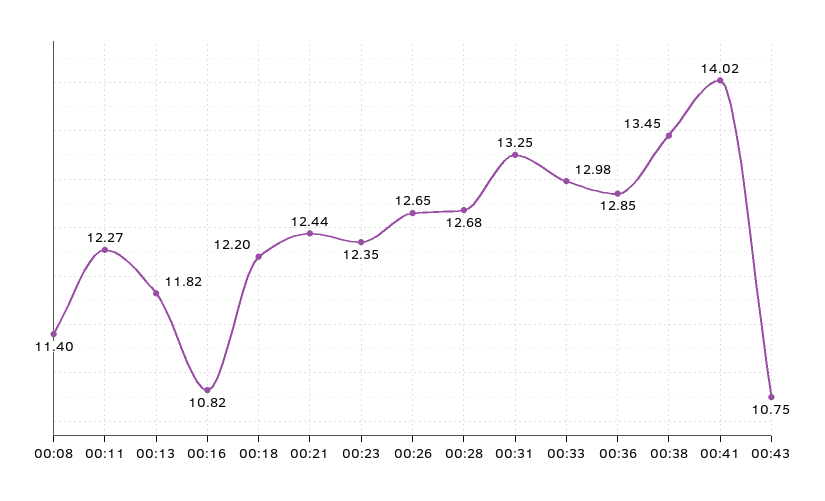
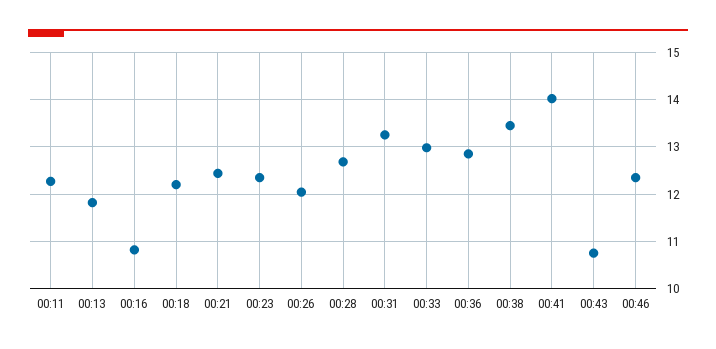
00:08: 11.4 -> none
00:26: 12.65 -> 12
00:46: none -> 12.4

